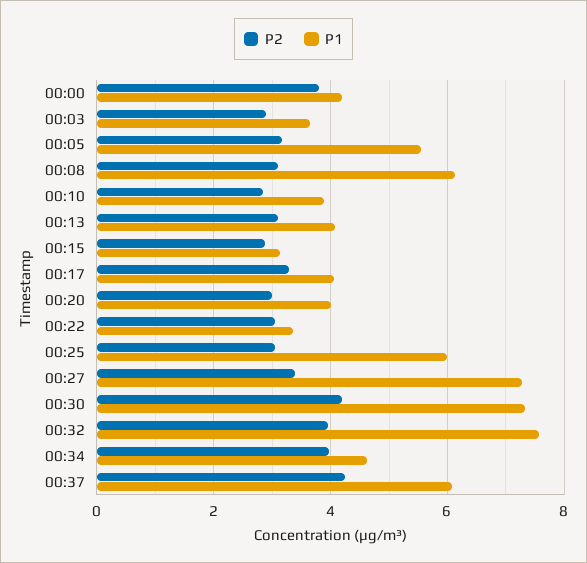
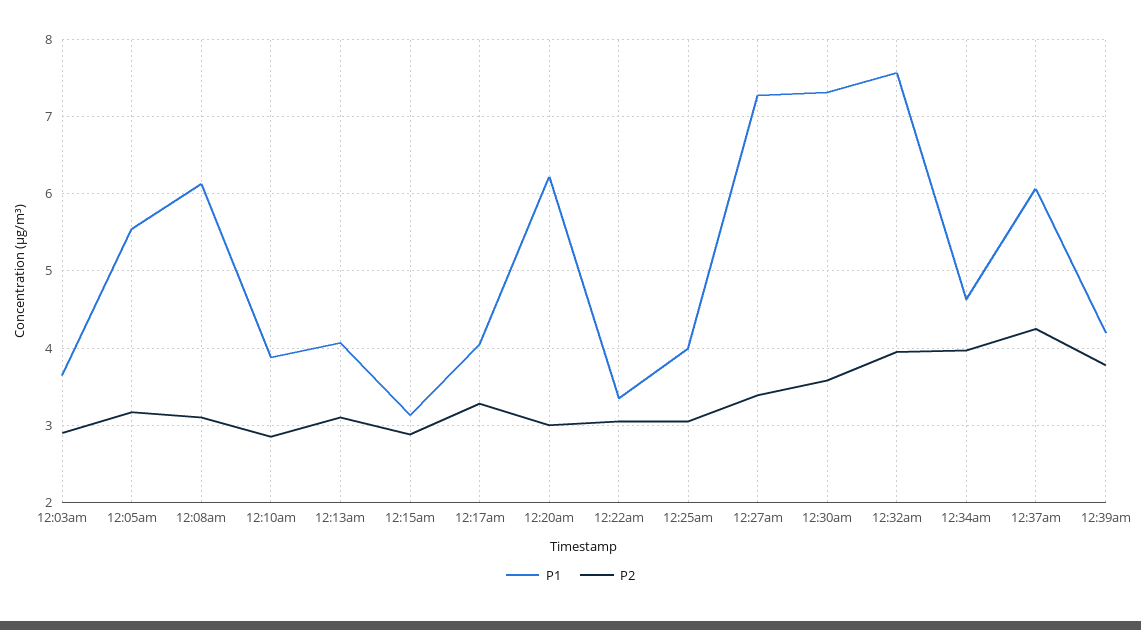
P2, 00:00: 3.8 -> none
P1, 00:00: 4.2 -> none
P1, 00:20: 4 -> 6.2
P1, 00:25: 6 -> 4
P2, 00:30: 4.2 -> 3.6
P1, 12:39am: none -> 4.2
P2, 12:39am: none -> 3.8

